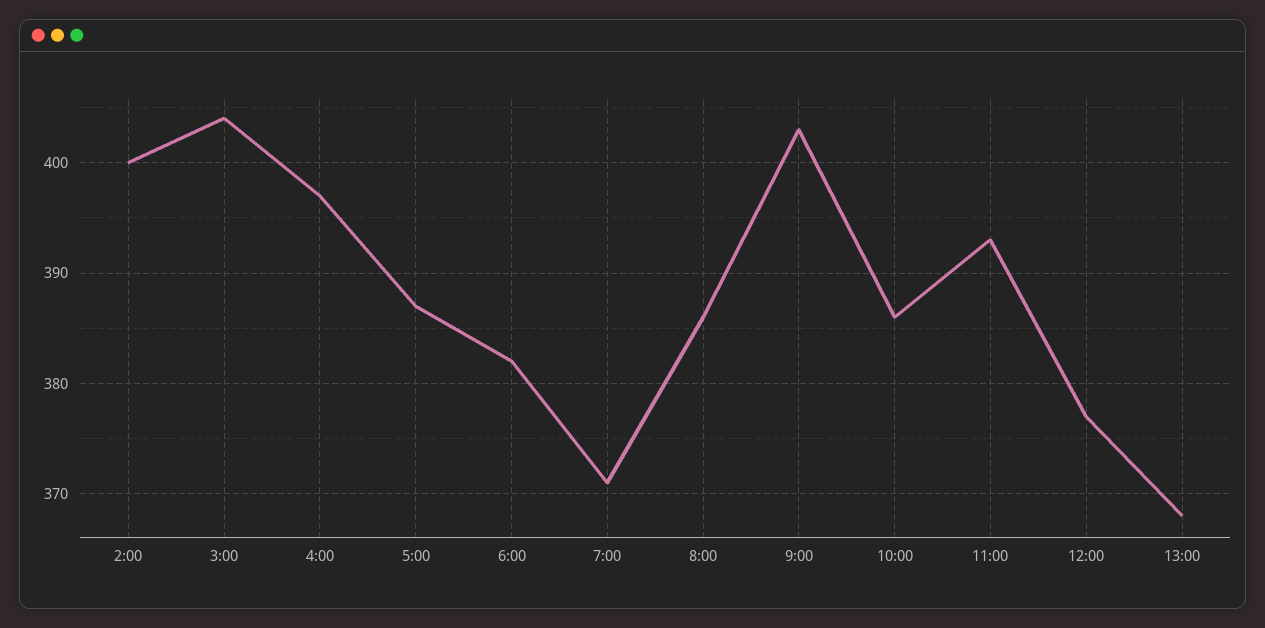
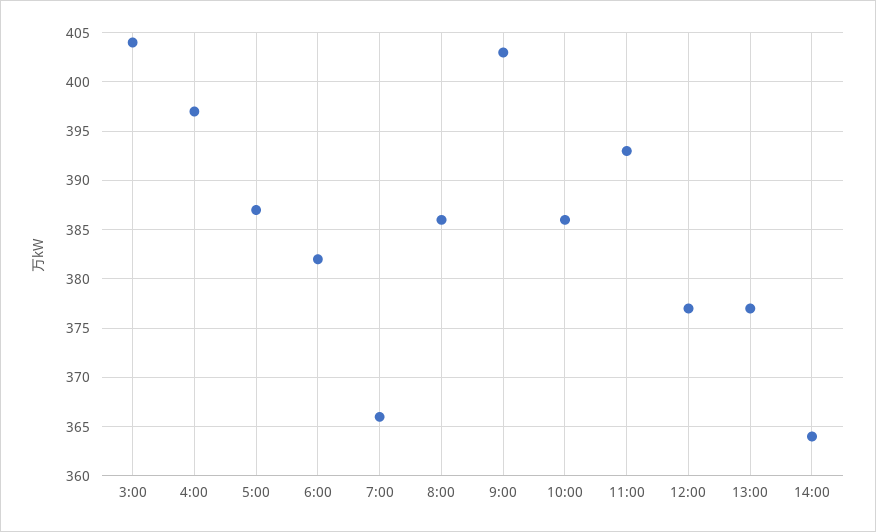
2:00: 400 -> none
7:00: 371 -> 366
13:00: 368 -> 377
14:00: none -> 364

